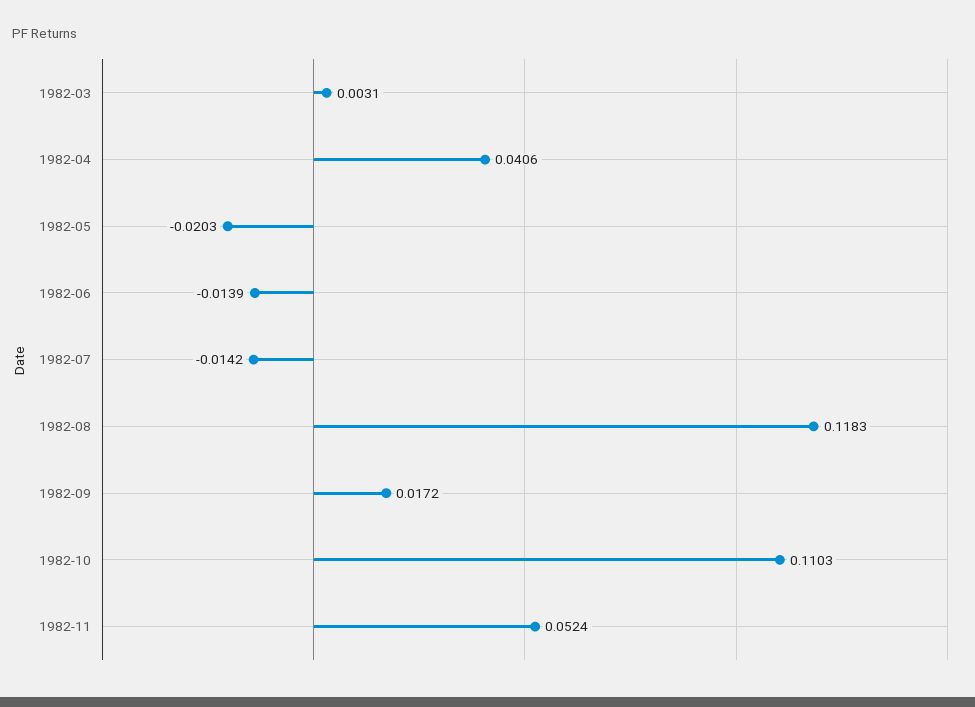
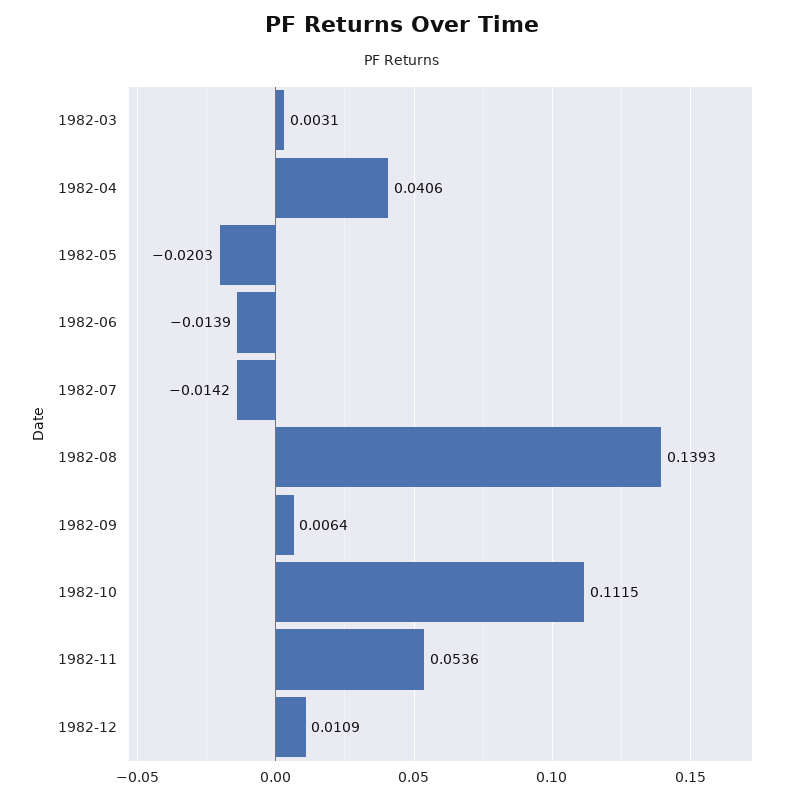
1982-08: 0.1183 -> 0.1393
1982-09: 0.0172 -> 0.0064
1982-10: 0.1103 -> 0.1115
1982-11: 0.0524 -> 0.0536
1982-12: none -> 0.0109

